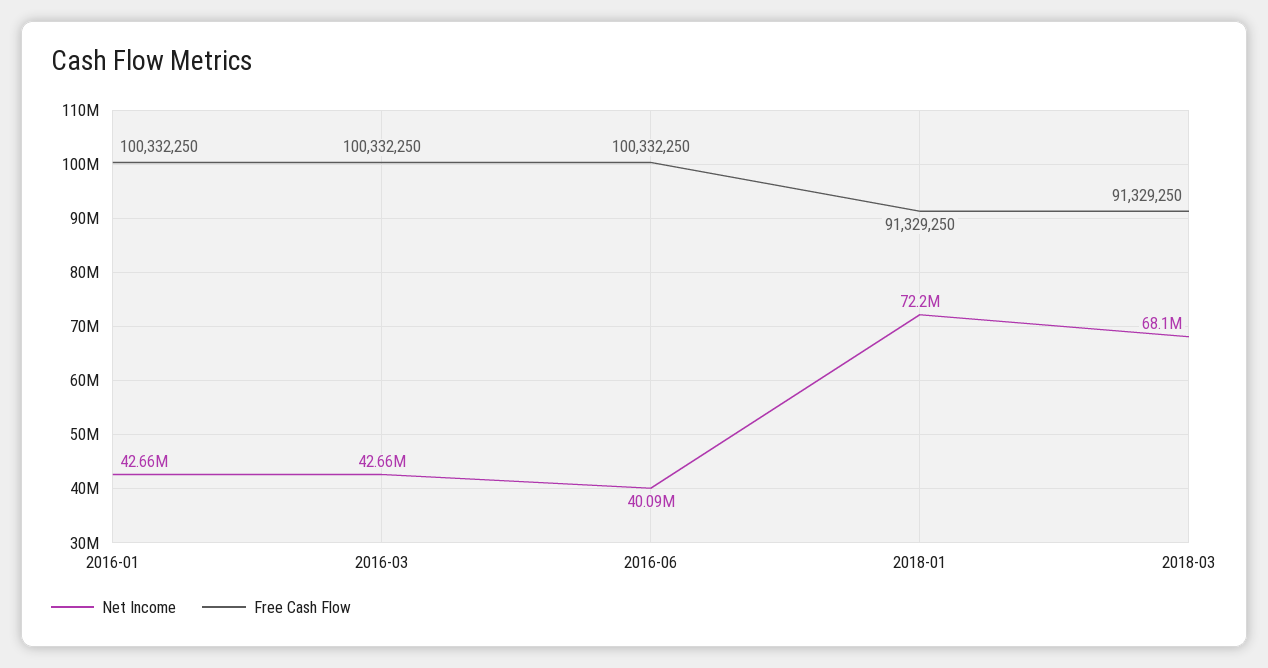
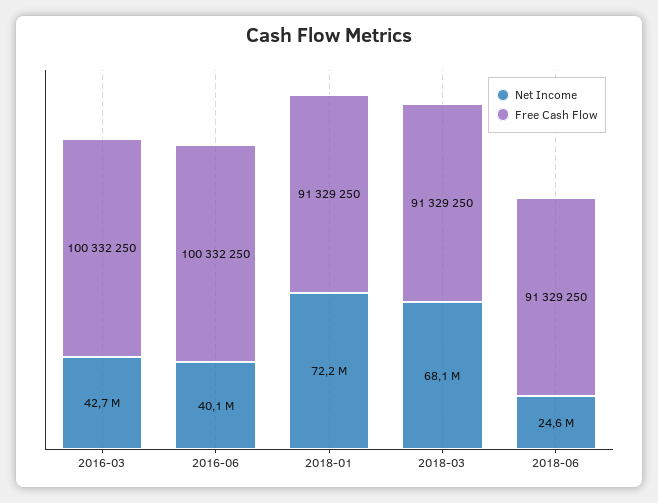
Net Income, 2016-01: 42660000 -> none
Free Cash Flow, 2016-01: 100332250 -> none
Net Income, 2018-06: none -> 24600000
Free Cash Flow, 2018-06: none -> 91329250

